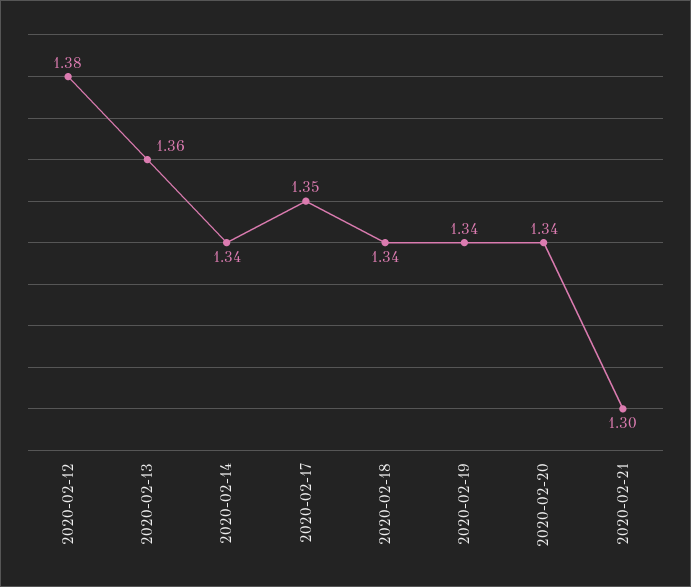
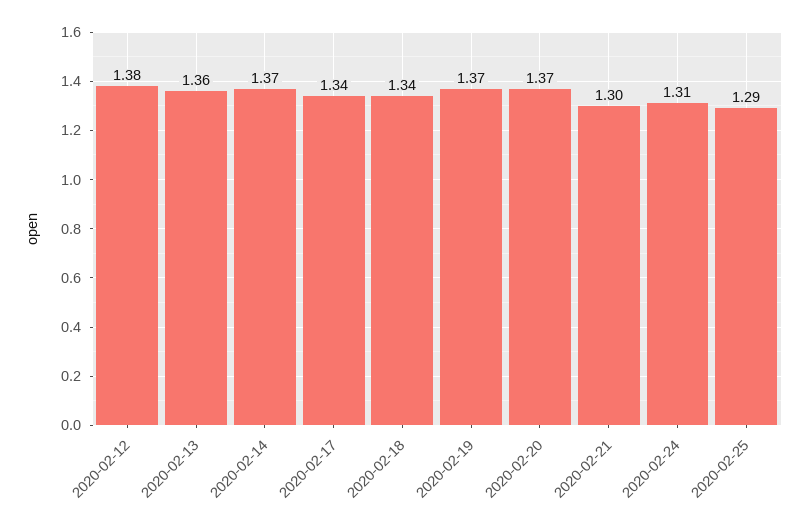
2020-02-14: 1.34 -> 1.37
2020-02-17: 1.35 -> 1.34
2020-02-19: 1.34 -> 1.37
2020-02-20: 1.34 -> 1.37
2020-02-24: none -> 1.31
2020-02-25: none -> 1.29

